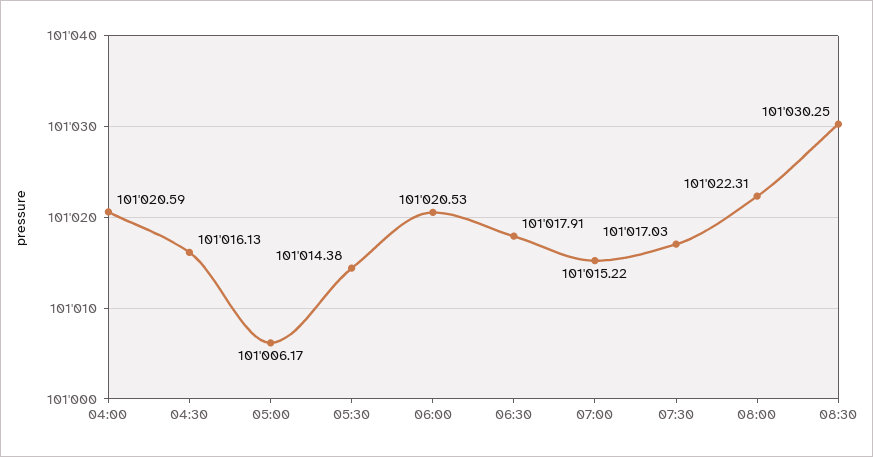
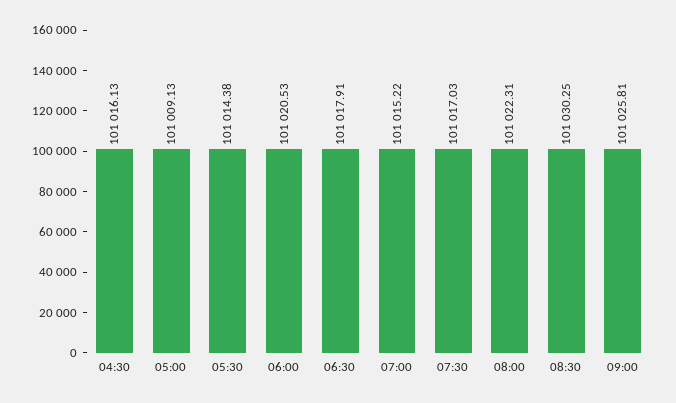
04:00: 101020.59 -> none
05:00: 101006.17 -> 101009.13
09:00: none -> 101025.81

